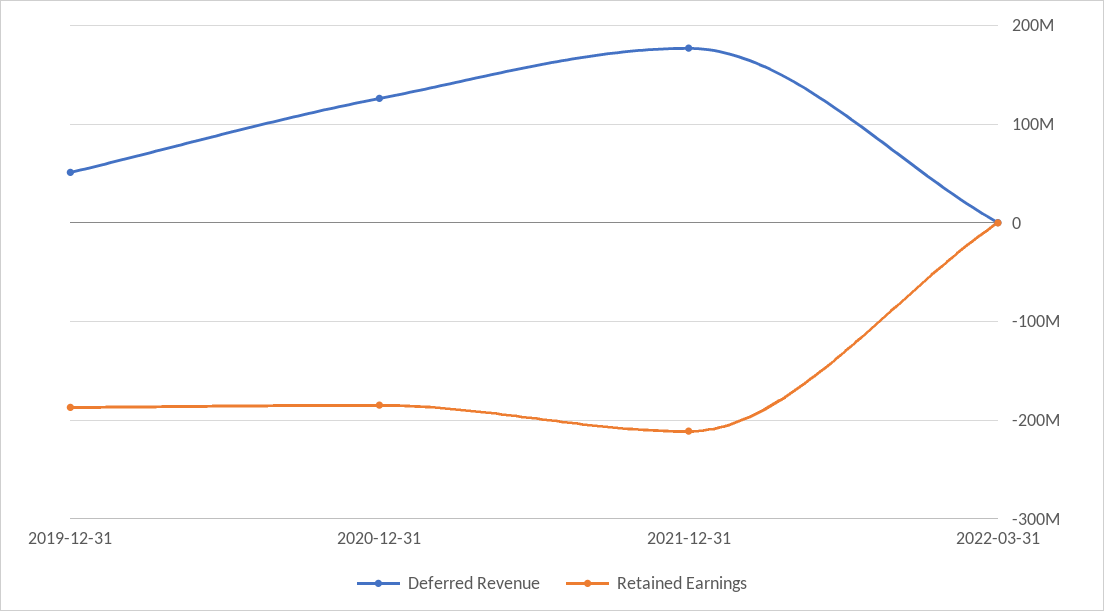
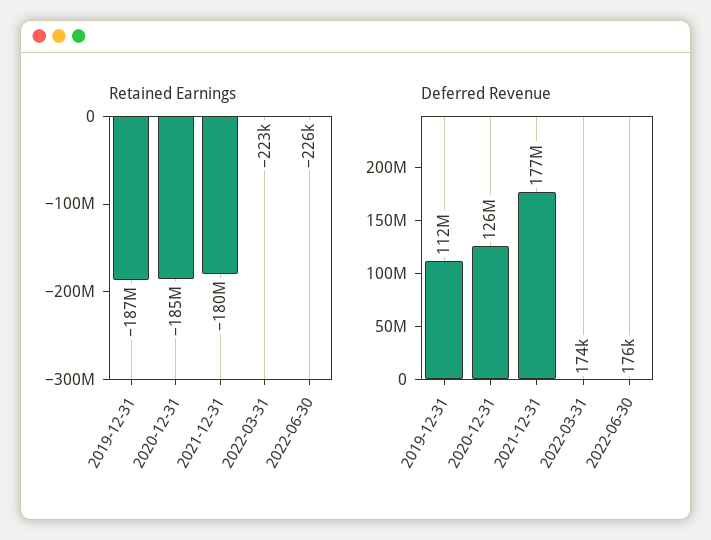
Deferred Revenue, 2019-12-31: 50000000 -> 112000000
Retained Earnings, 2021-12-31: -210000000 -> -180000000
Retained Earnings, 2022-06-30: none -> -226000
Deferred Revenue, 2022-06-30: none -> 176000

